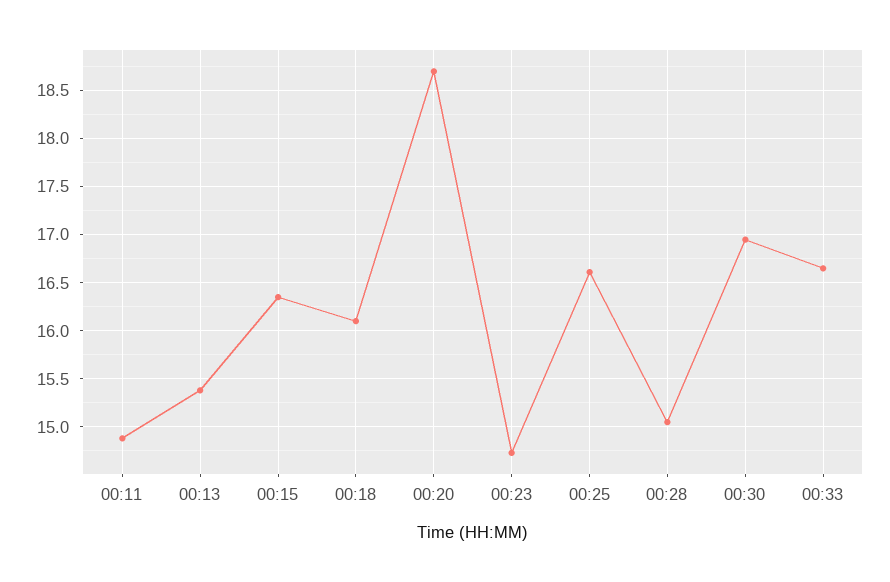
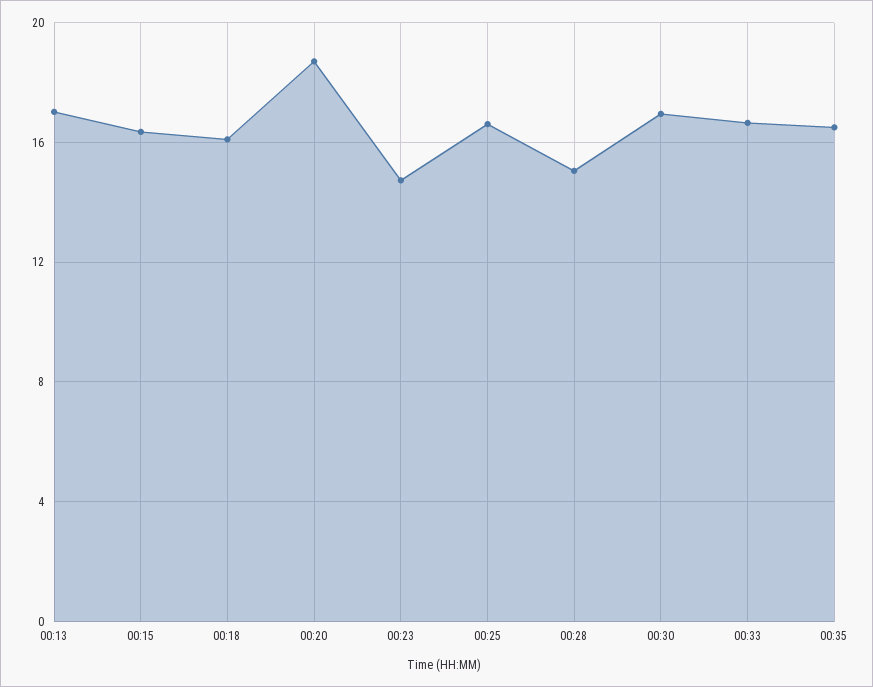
00:11: 14.9 -> none
00:13: 15.4 -> 17
00:35: none -> 16.5

